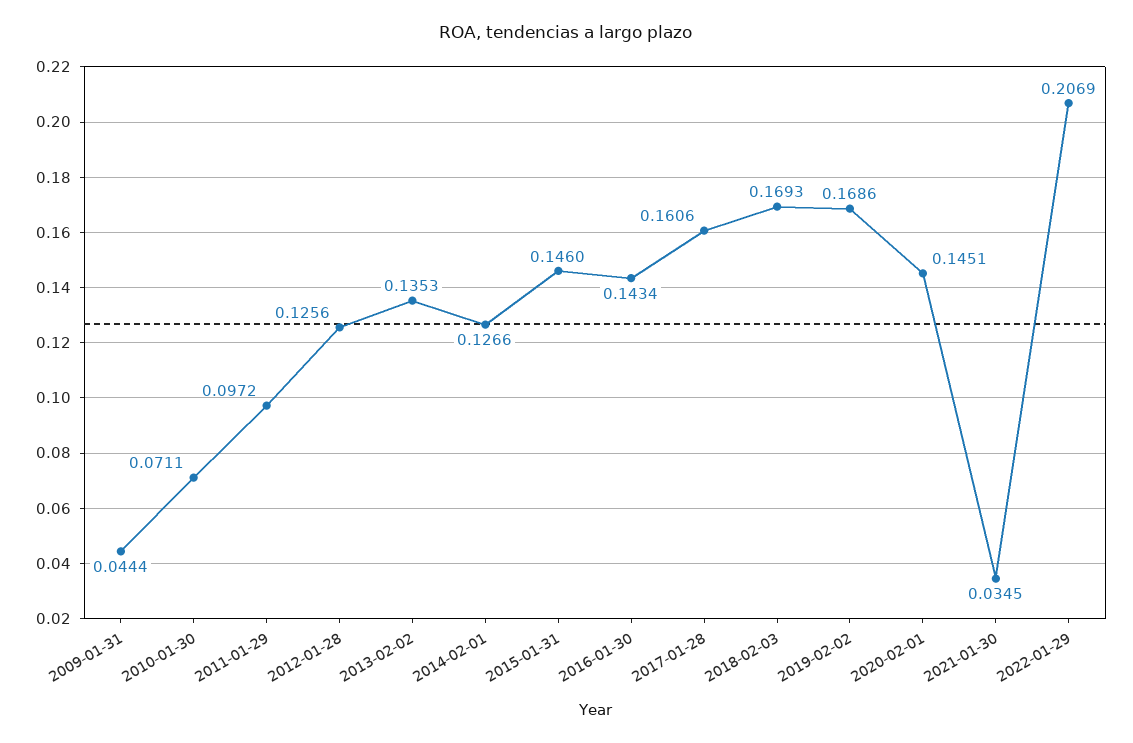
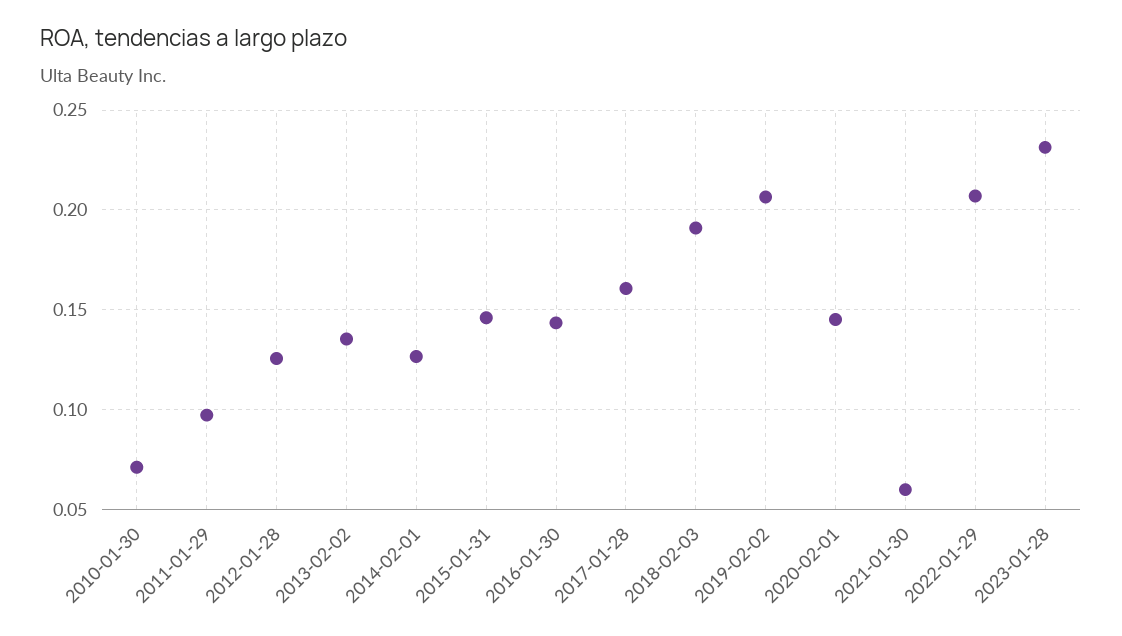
2009-01-31: 0.0444 -> none
2018-02-03: 0.1693 -> 0.19
2019-02-02: 0.1686 -> 0.205
2021-01-30: 0.0345 -> 0.06
2023-01-28: none -> 0.23

